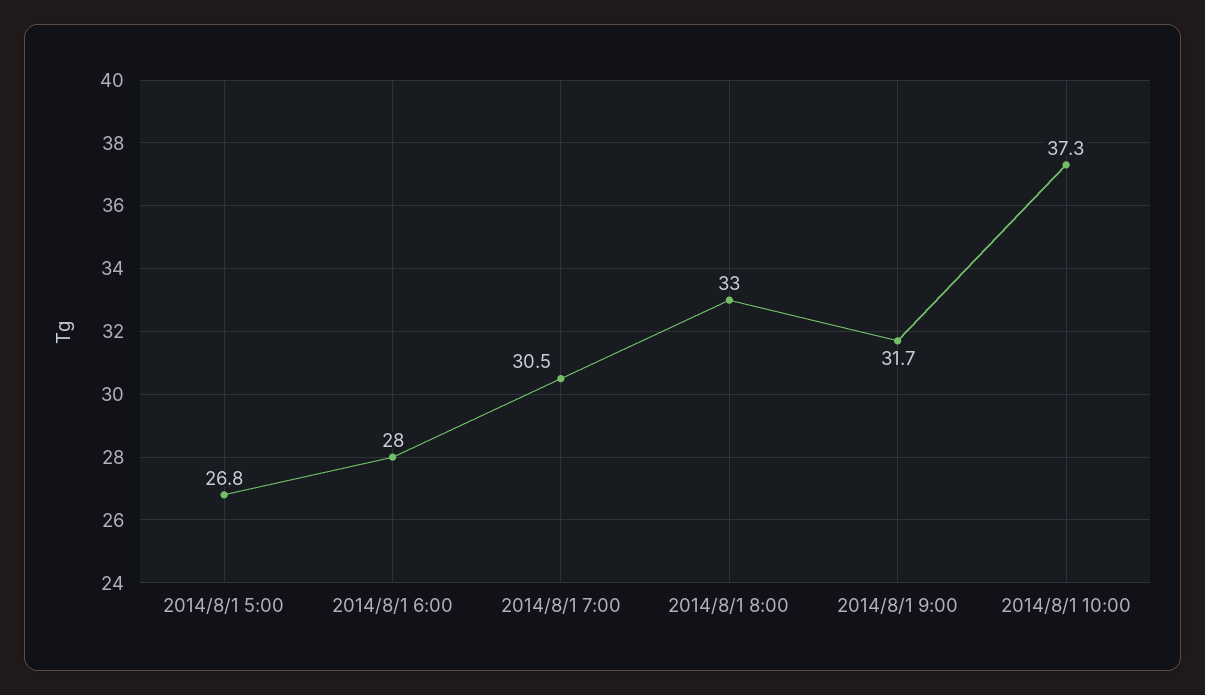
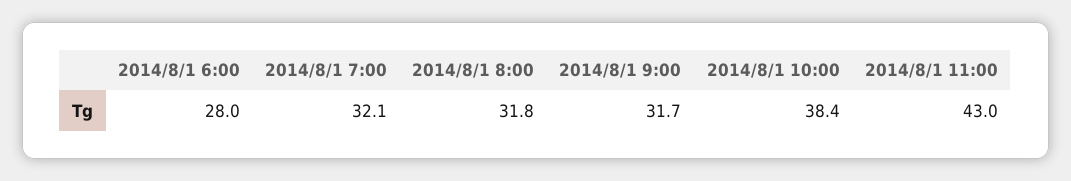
2014/8/1 5:00: 26.8 -> none
2014/8/1 7:00: 30.5 -> 32.1
2014/8/1 8:00: 33 -> 31.8
2014/8/1 10:00: 37.3 -> 38.4
2014/8/1 11:00: none -> 43

